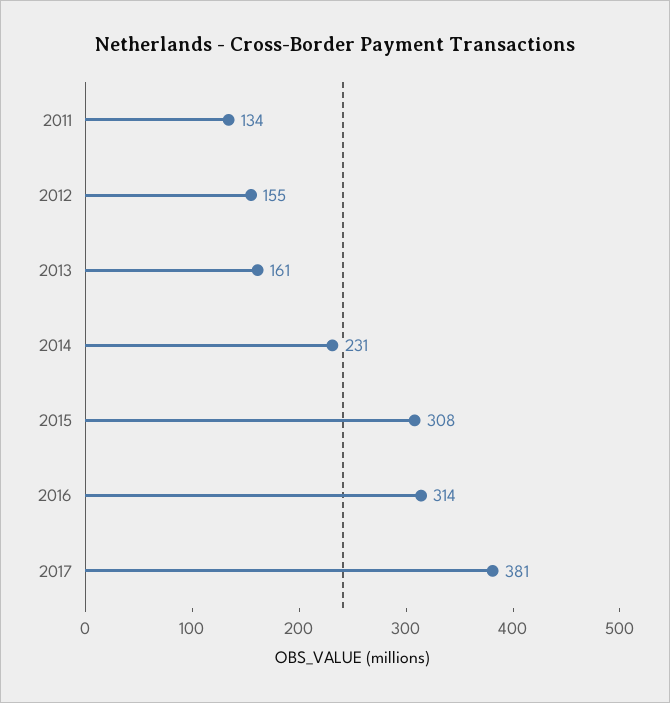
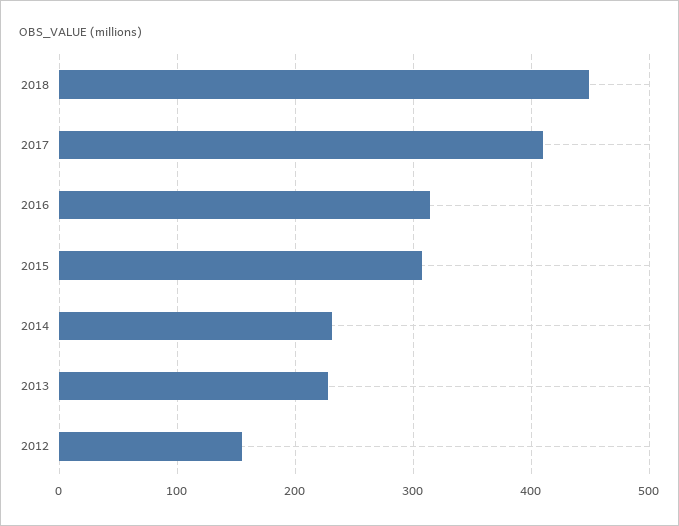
2011: 134 -> none
2013: 161 -> 230
2017: 381 -> 410
2018: none -> 450

